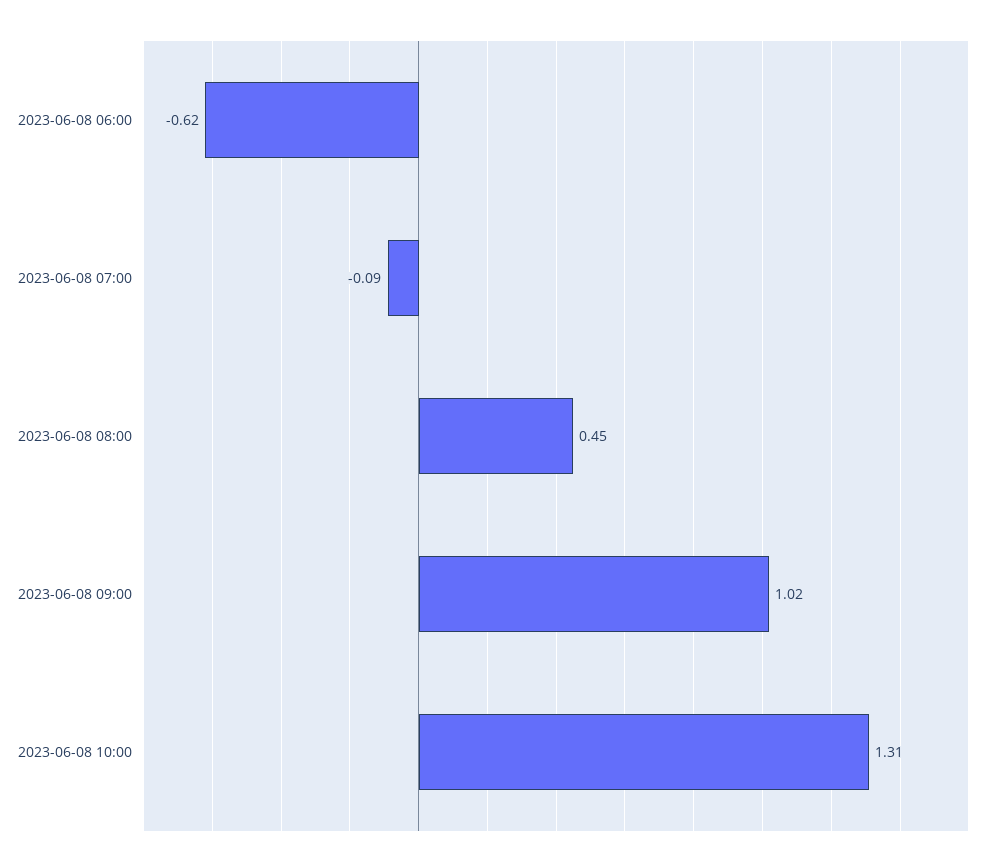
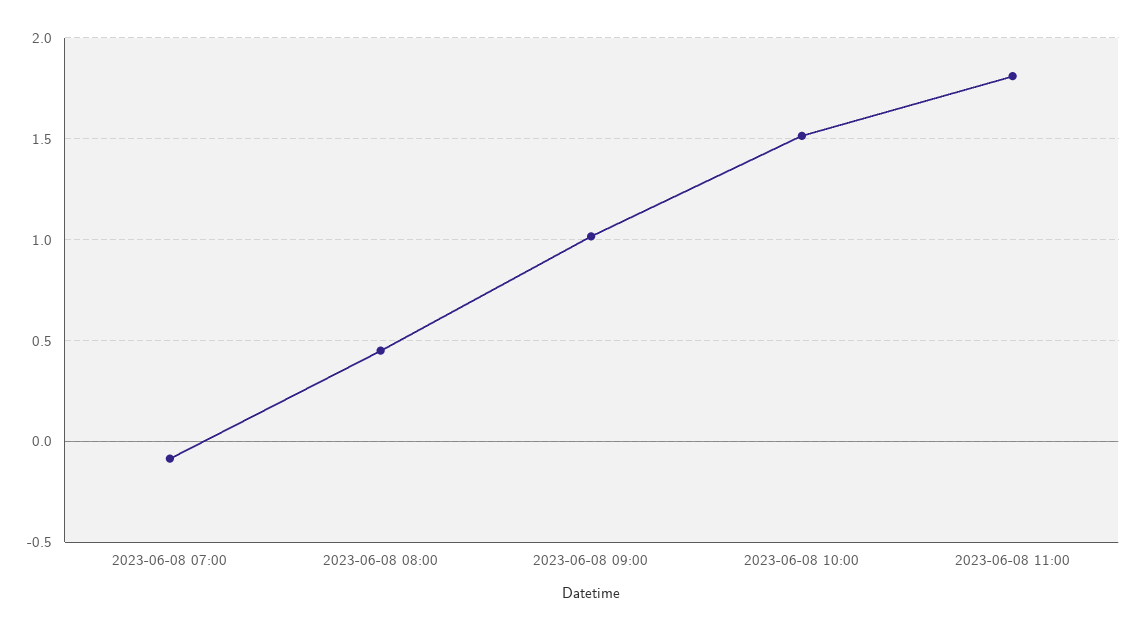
2023-06-08 06:00: -0.62 -> none
2023-06-08 10:00: 1.31 -> 1.5
2023-06-08 11:00: none -> 1.8

